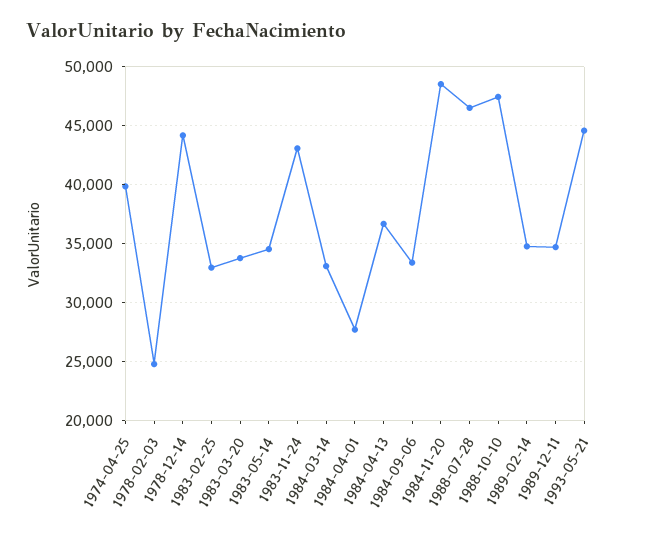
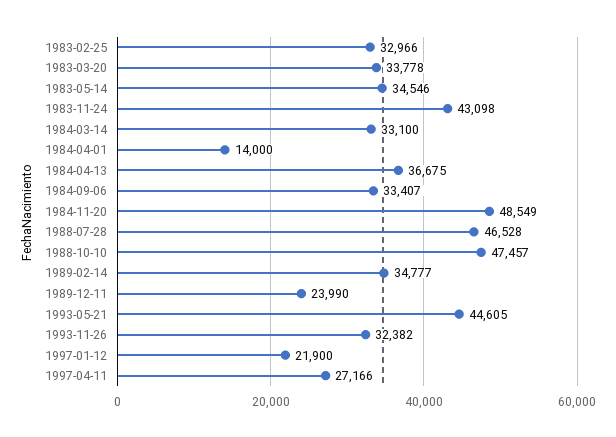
1974-04-25: 40000 -> none
1978-02-03: 25000 -> none
1978-12-14: 44000 -> none
1984-04-01: 28000 -> 14000
1989-12-11: 35000 -> 23990
1993-11-26: none -> 32382
1997-01-12: none -> 21900
1997-04-11: none -> 27166

